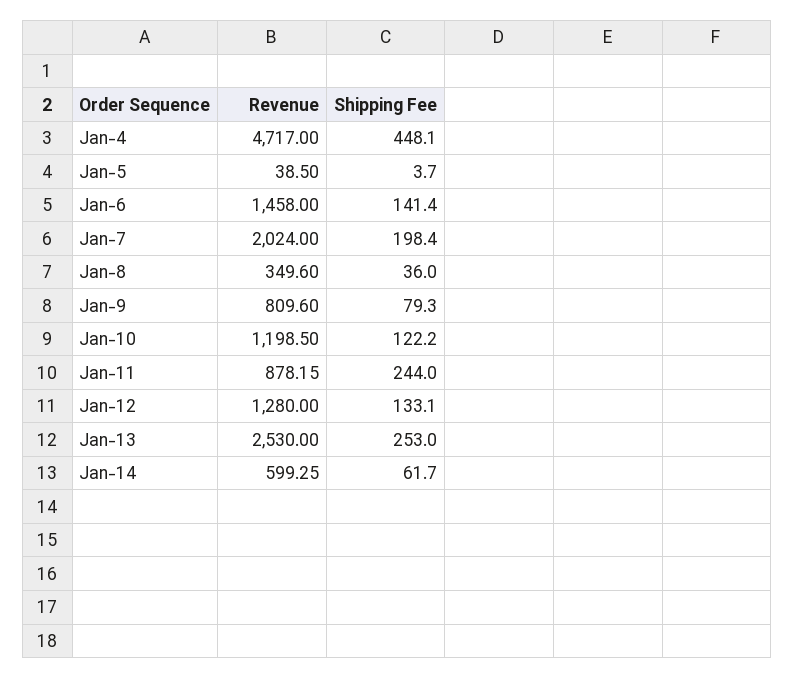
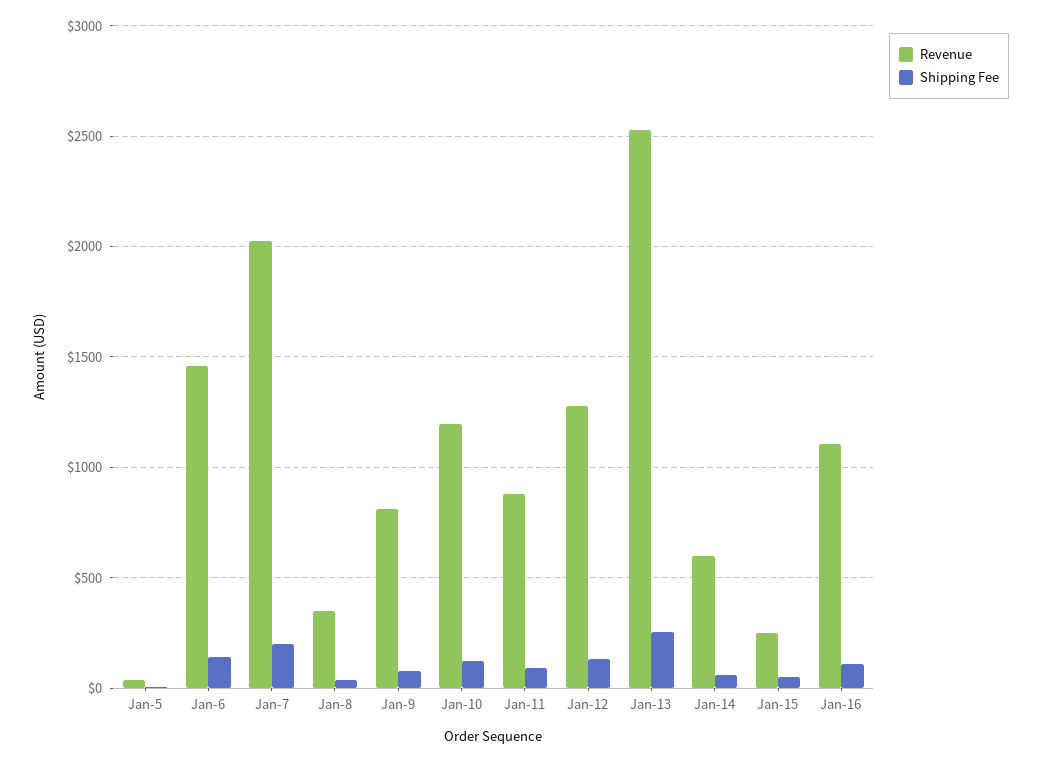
Revenue, Jan-4: 4717 -> none
Shipping Fee, Jan-4: 448.1 -> none
Shipping Fee, Jan-11: 244 -> 100
Revenue, Jan-15: none -> 250
Shipping Fee, Jan-15: none -> 50
Revenue, Jan-16: none -> 1100
Shipping Fee, Jan-16: none -> 100

